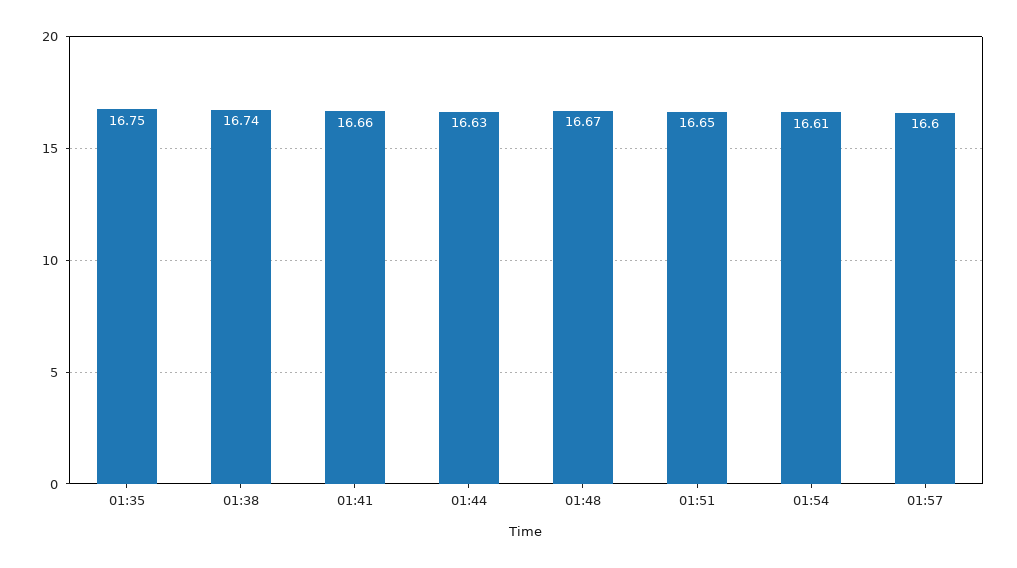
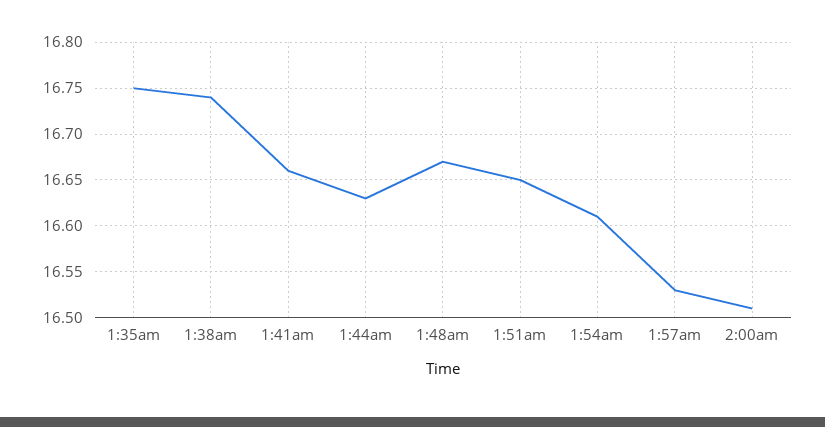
01:57: 16.6 -> 16.53
2:00am: none -> 16.51

